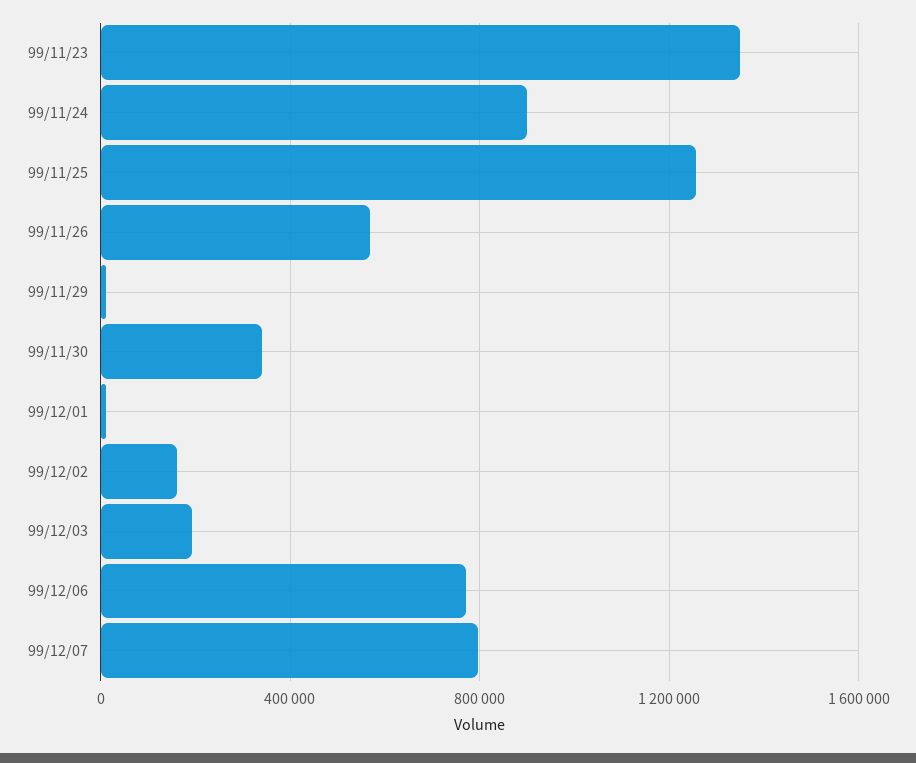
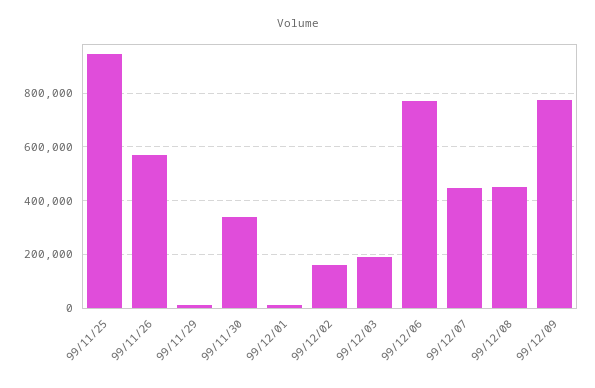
99/11/23: 1350000 -> none
99/11/24: 900000 -> none
99/11/25: 1250000 -> 950000
99/12/07: 800000 -> 450000
99/12/08: none -> 450000
99/12/09: none -> 775000

